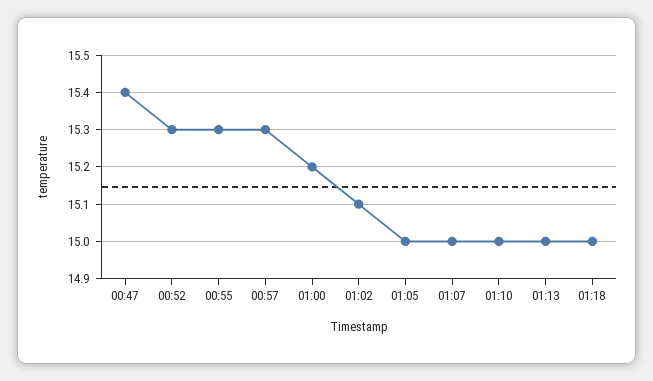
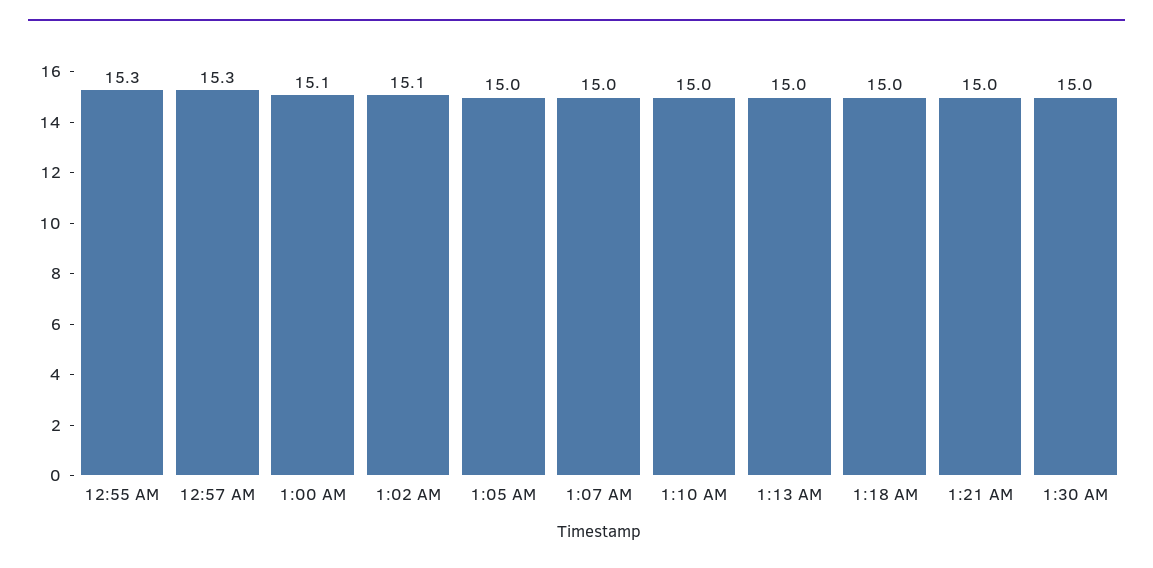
00:47: 15.4 -> none
00:52: 15.3 -> none
01:00: 15.2 -> 15.1
1:21 AM: none -> 15
1:30 AM: none -> 15

